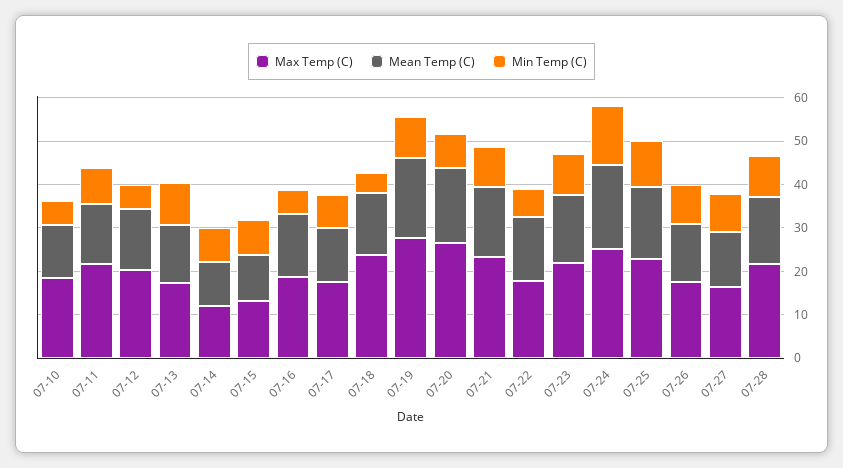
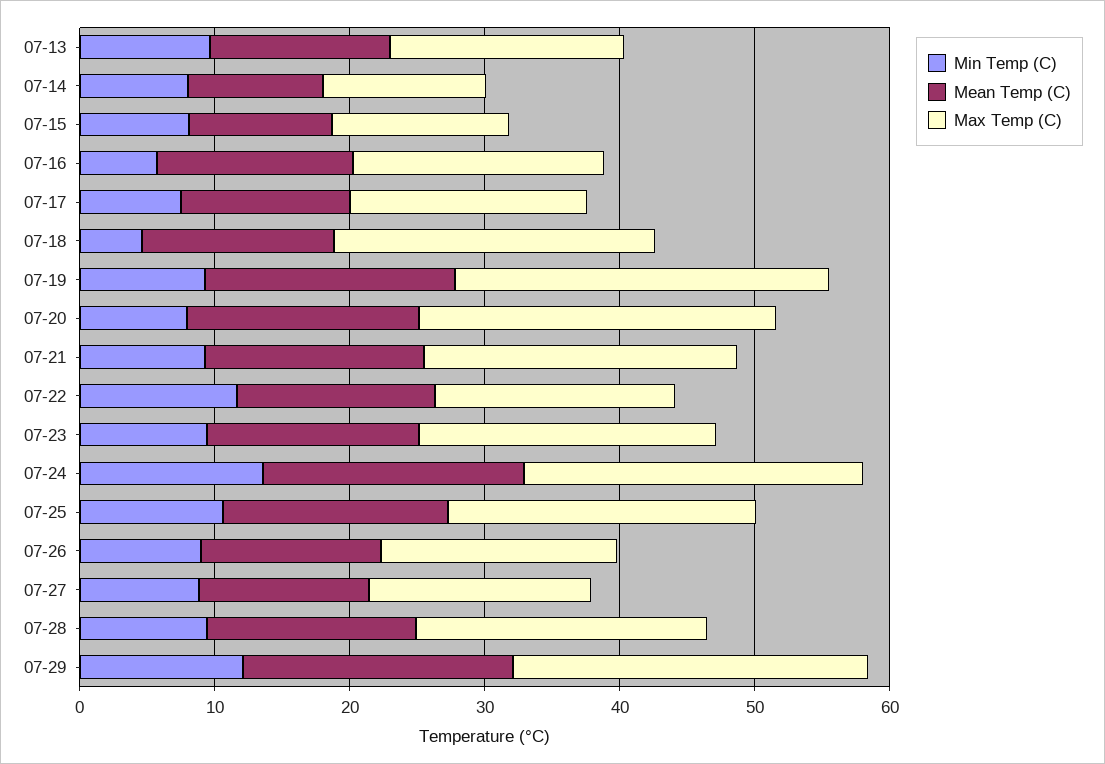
Max Temp (C), 07-10: 18 -> none
Mean Temp (C), 07-10: 12 -> none
Min Temp (C), 07-10: 6 -> none
Max Temp (C), 07-11: 22 -> none
Mean Temp (C), 07-11: 14 -> none
Min Temp (C), 07-11: 8 -> none
Max Temp (C), 07-12: 20 -> none
Mean Temp (C), 07-12: 14 -> none
Min Temp (C), 07-12: 6 -> none
Min Temp (C), 07-22: 6 -> 12
Min Temp (C), 07-29: none -> 12
Mean Temp (C), 07-29: none -> 20
Max Temp (C), 07-29: none -> 26

